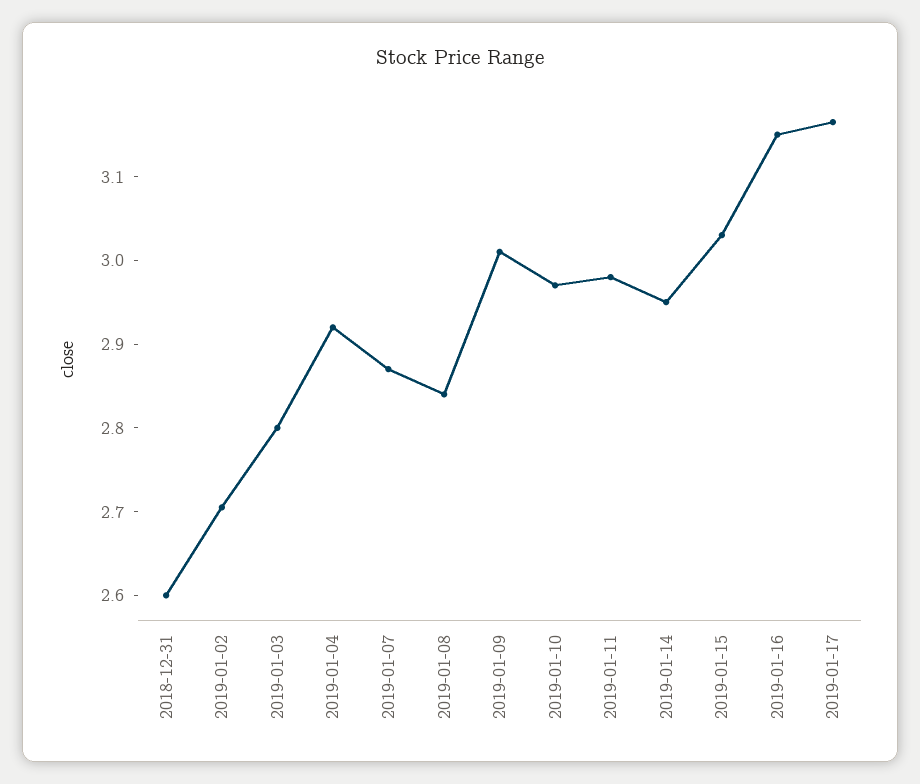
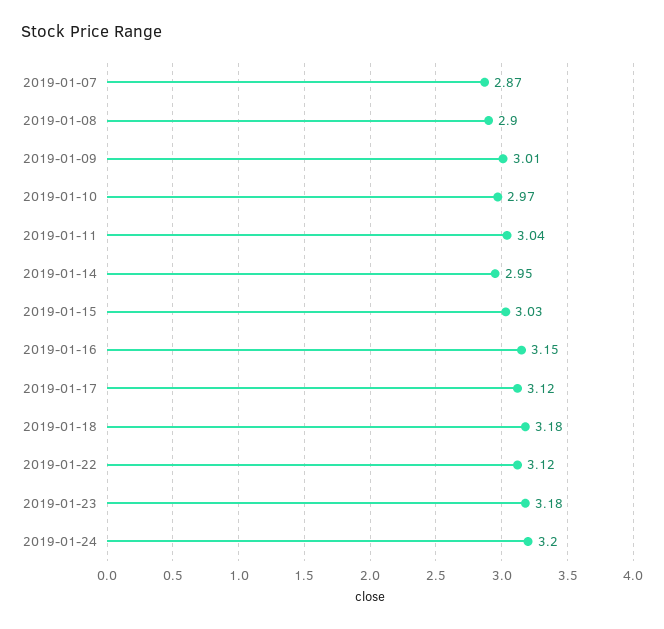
2018-12-31: 2.6 -> none
2019-01-02: 2.7 -> none
2019-01-03: 2.8 -> none
2019-01-04: 2.92 -> none
2019-01-08: 2.84 -> 2.9
2019-01-11: 2.98 -> 3.04
2019-01-17: 3.16 -> 3.12
2019-01-18: none -> 3.18
2019-01-22: none -> 3.12
2019-01-23: none -> 3.18
2019-01-24: none -> 3.2

